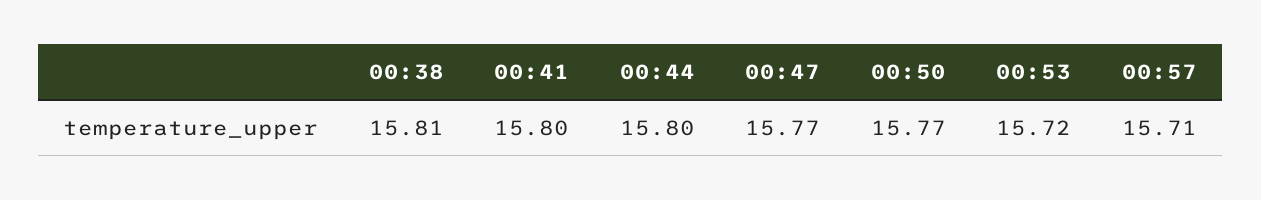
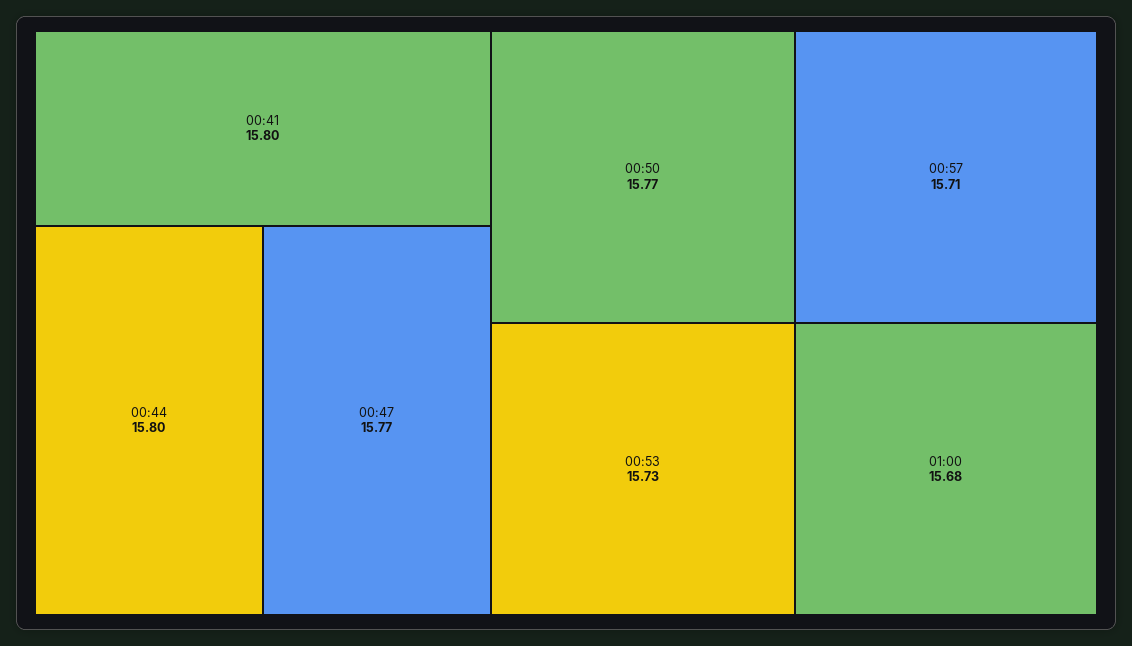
00:38: 15.81 -> none
00:53: 15.72 -> 15.73
01:00: none -> 15.68

